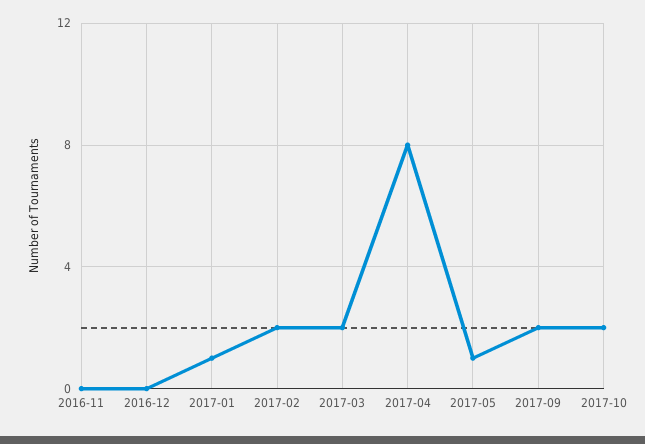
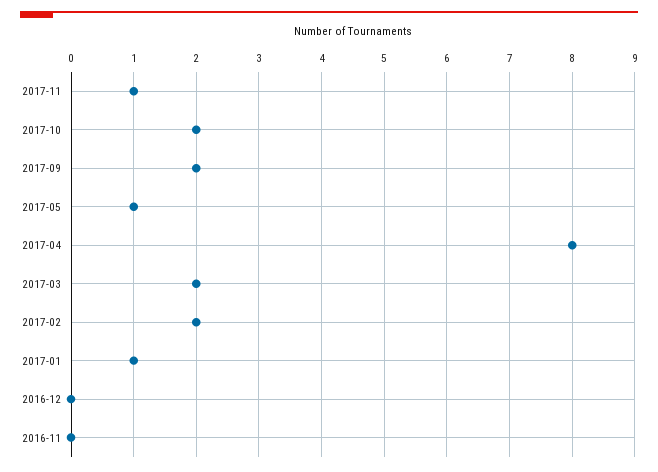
2017-11: none -> 1

